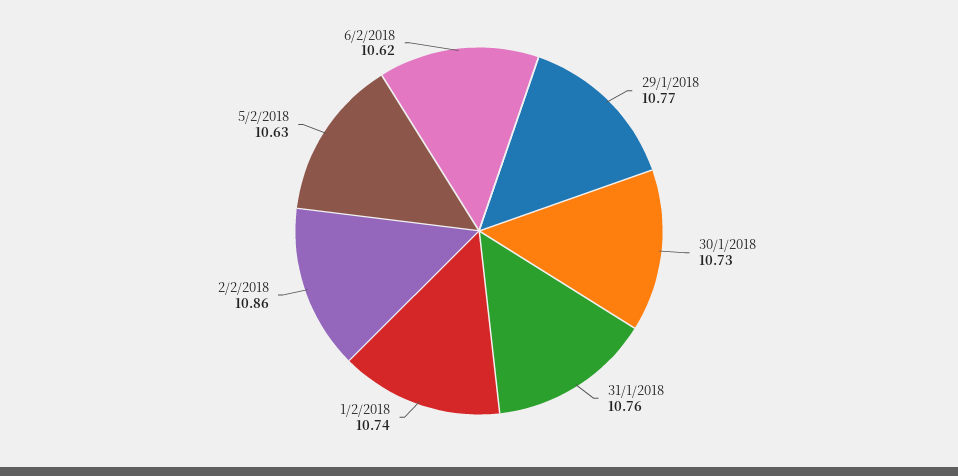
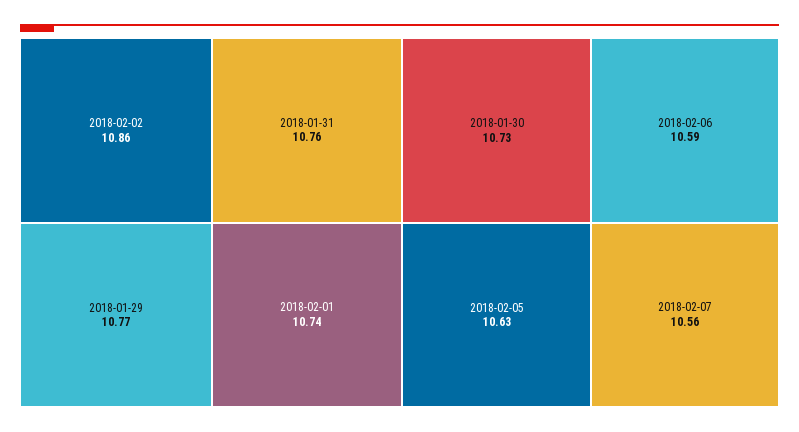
6/2/2018: 10.62 -> 10.59
2018-02-07: none -> 10.56

